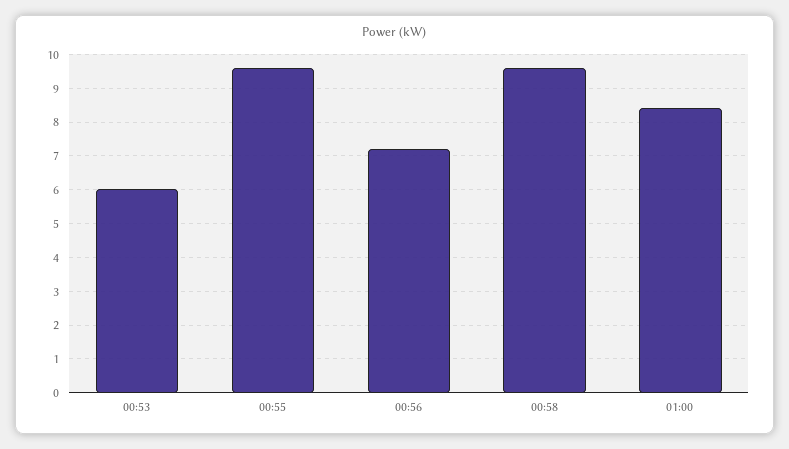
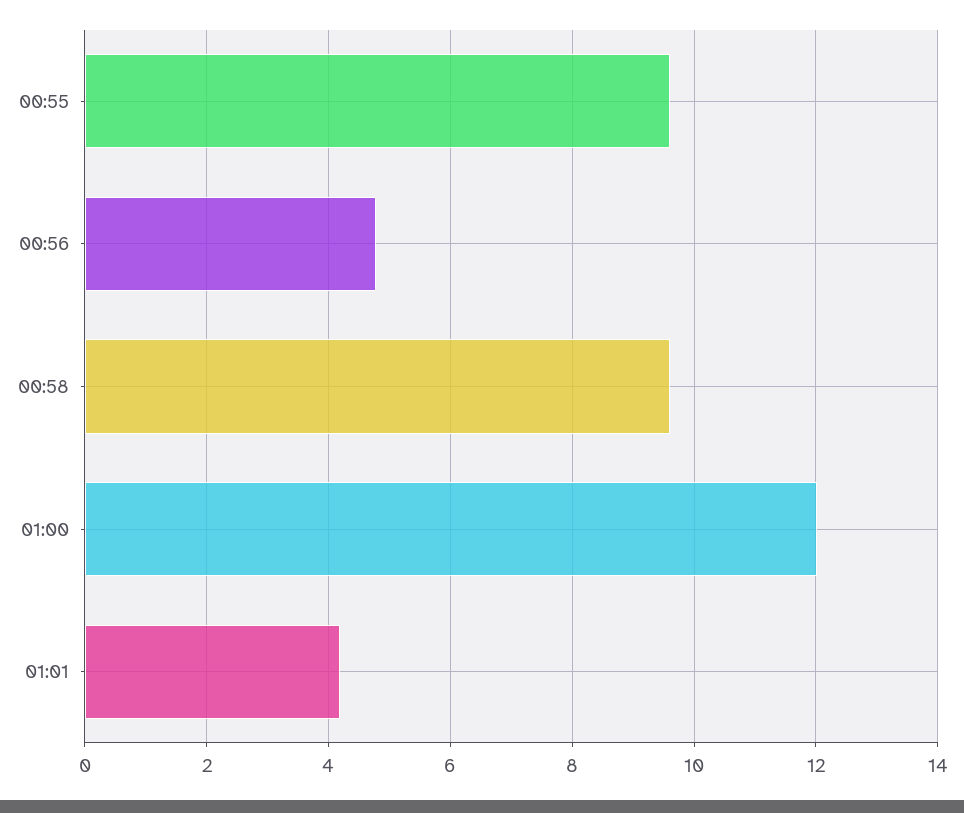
00:53: 6 -> none
00:56: 7.2 -> 4.8
01:00: 8.4 -> 12
01:01: none -> 4.2

